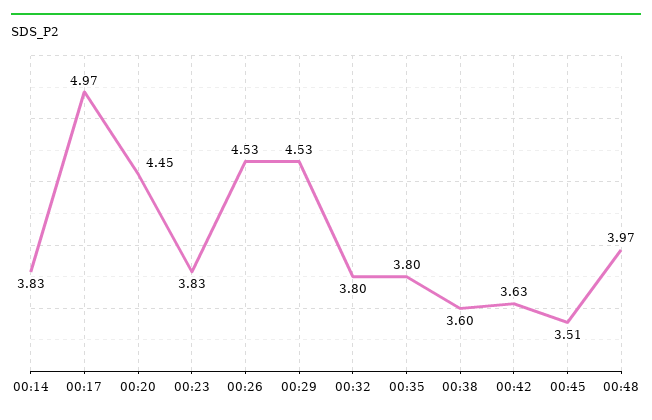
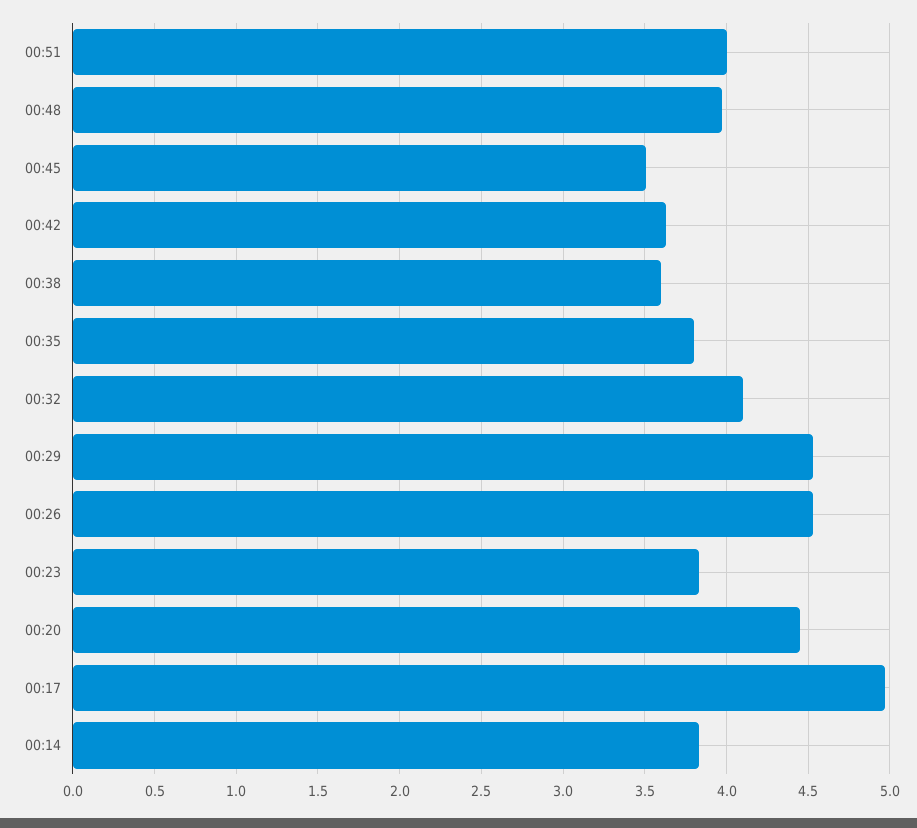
00:32: 3.8 -> 4.1
00:51: none -> 4

